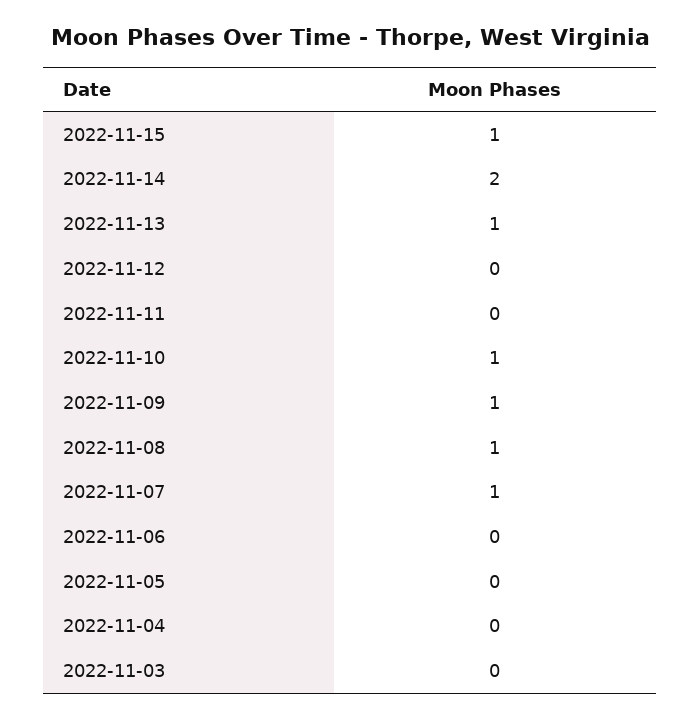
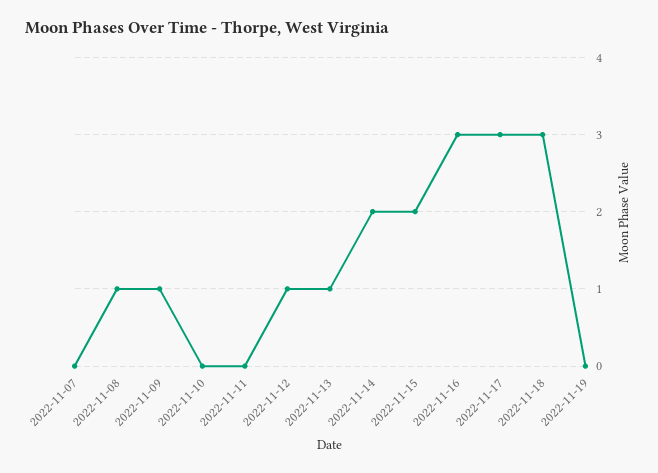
2022-11-15: 1 -> 2
2022-11-12: 0 -> 1
2022-11-10: 1 -> 0
2022-11-07: 1 -> 0
2022-11-06: 0 -> none
2022-11-05: 0 -> none
2022-11-04: 0 -> none
2022-11-03: 0 -> none
2022-11-16: none -> 3
2022-11-17: none -> 3
2022-11-18: none -> 3
2022-11-19: none -> 0

